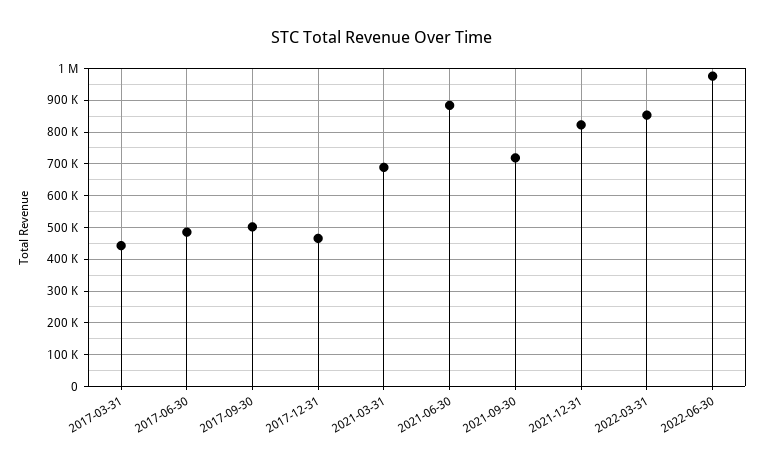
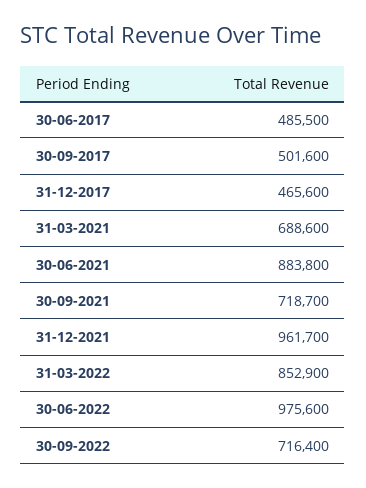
2017-03-31: 440000 -> none
2021-12-31: 820000 -> 961700
30-09-2022: none -> 716400

